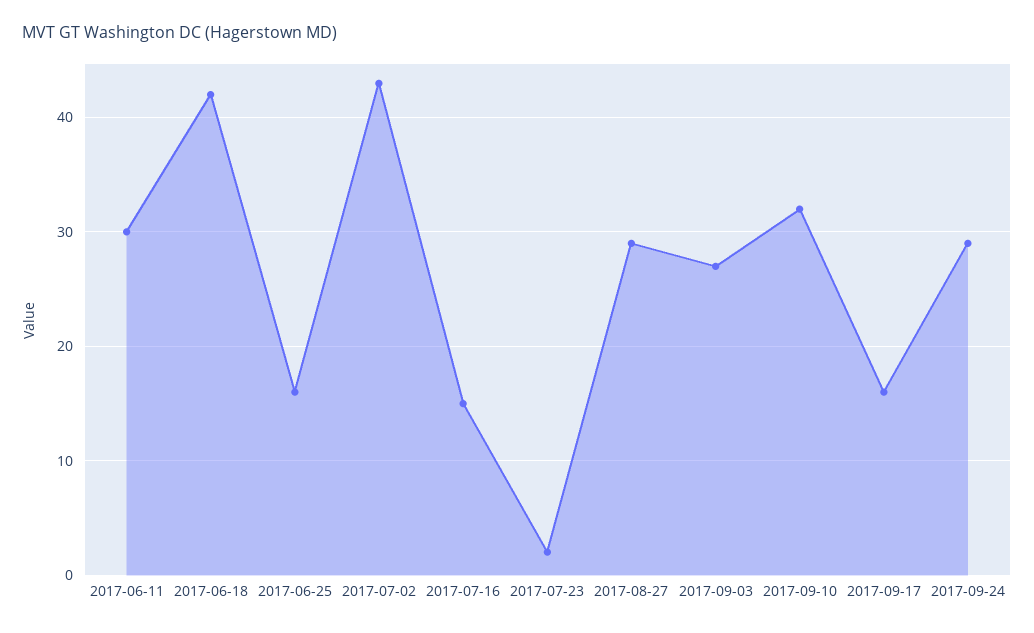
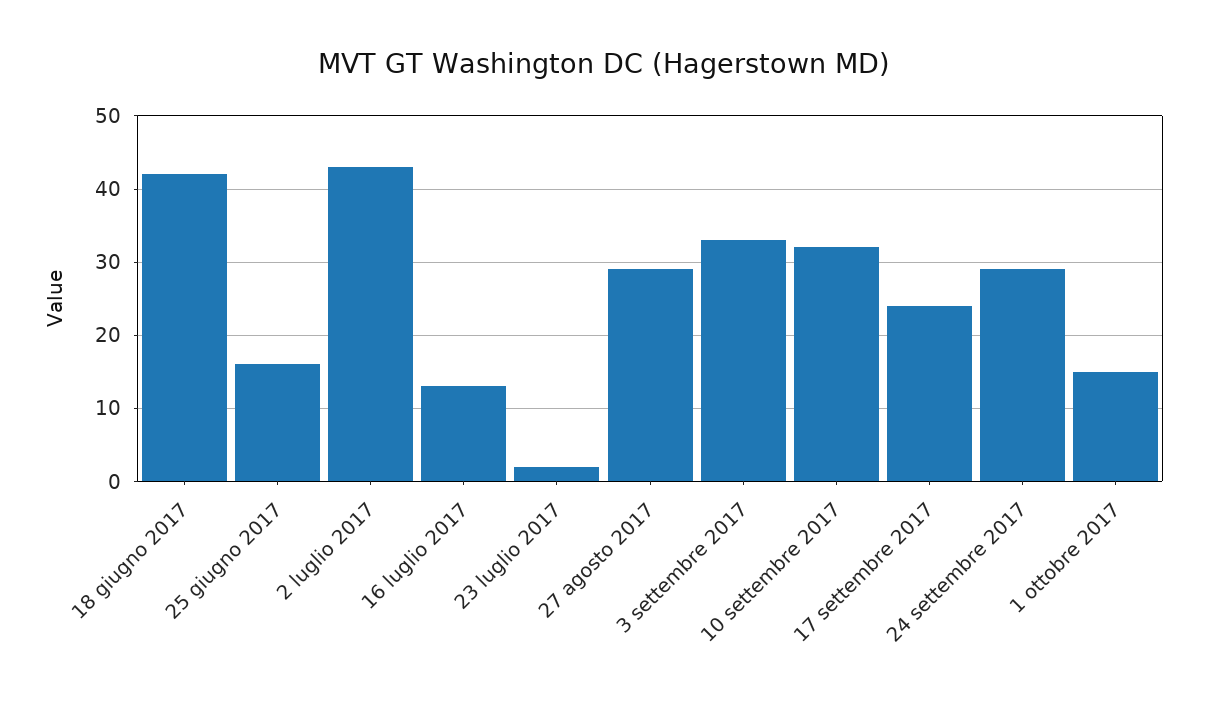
2017-06-11: 30 -> none
2017-07-16: 15 -> 13
2017-09-03: 27 -> 33
2017-09-17: 16 -> 24
1 ottobre 2017: none -> 15

